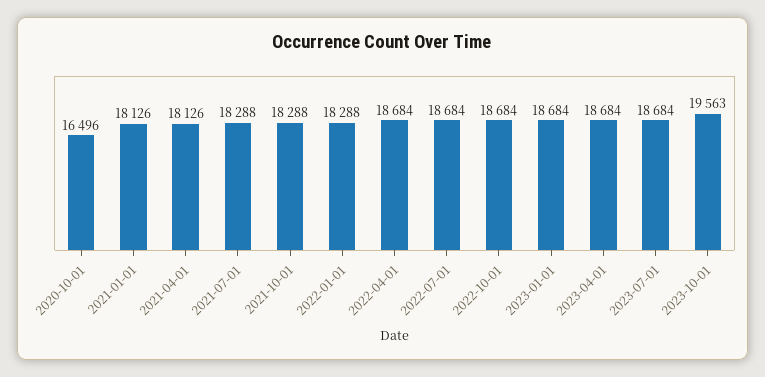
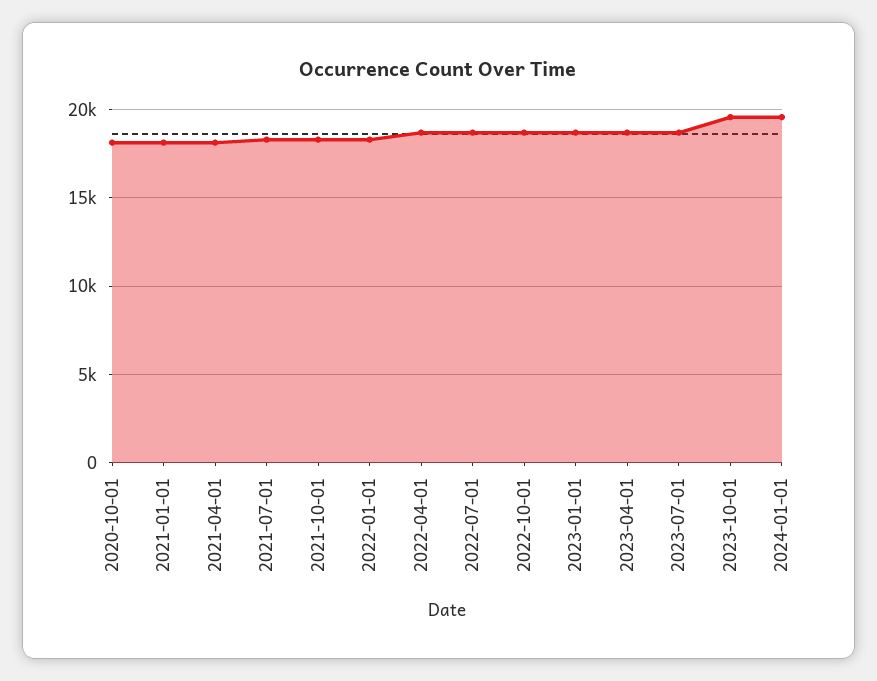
2020-10-01: 16496 -> 18000
2024-01-01: none -> 19500

